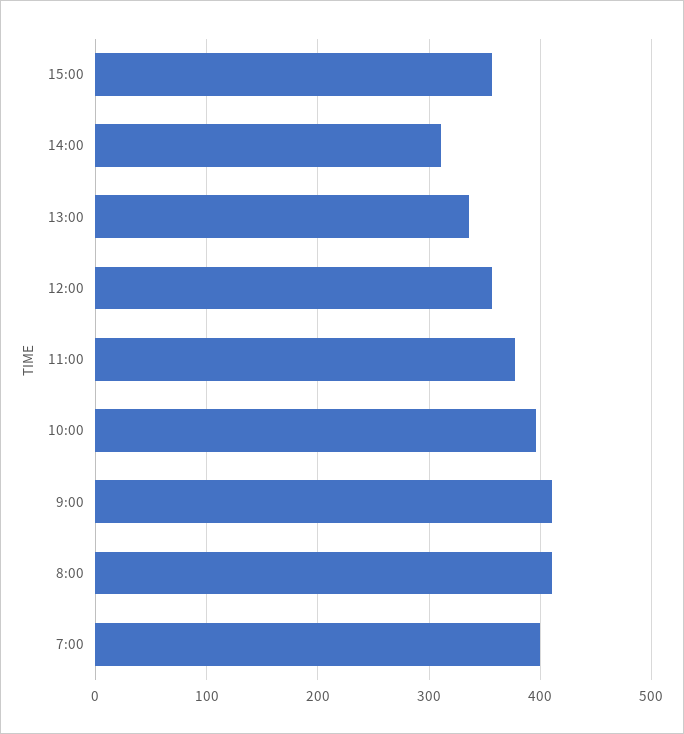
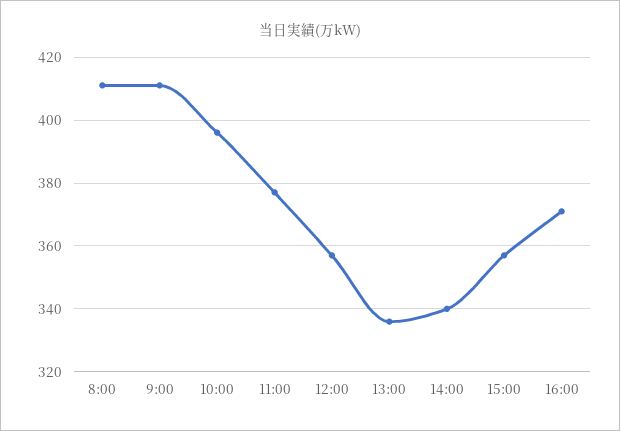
14:00: 310 -> 340
7:00: 400 -> none
16:00: none -> 370

